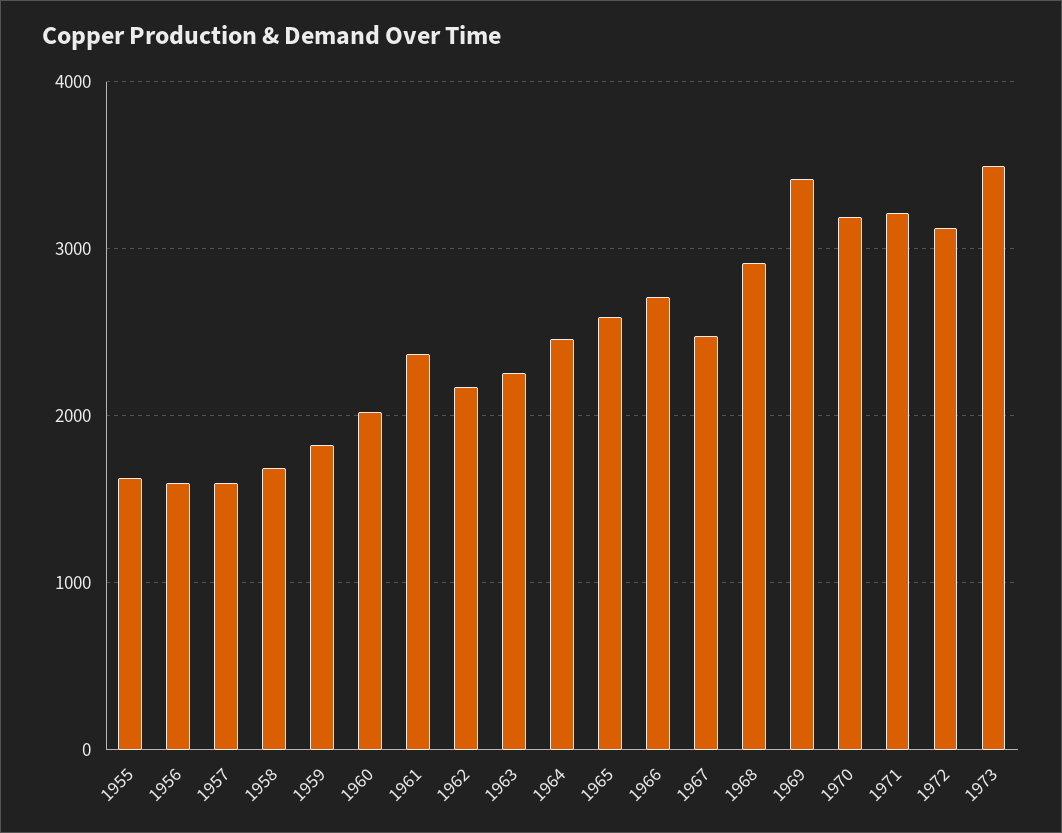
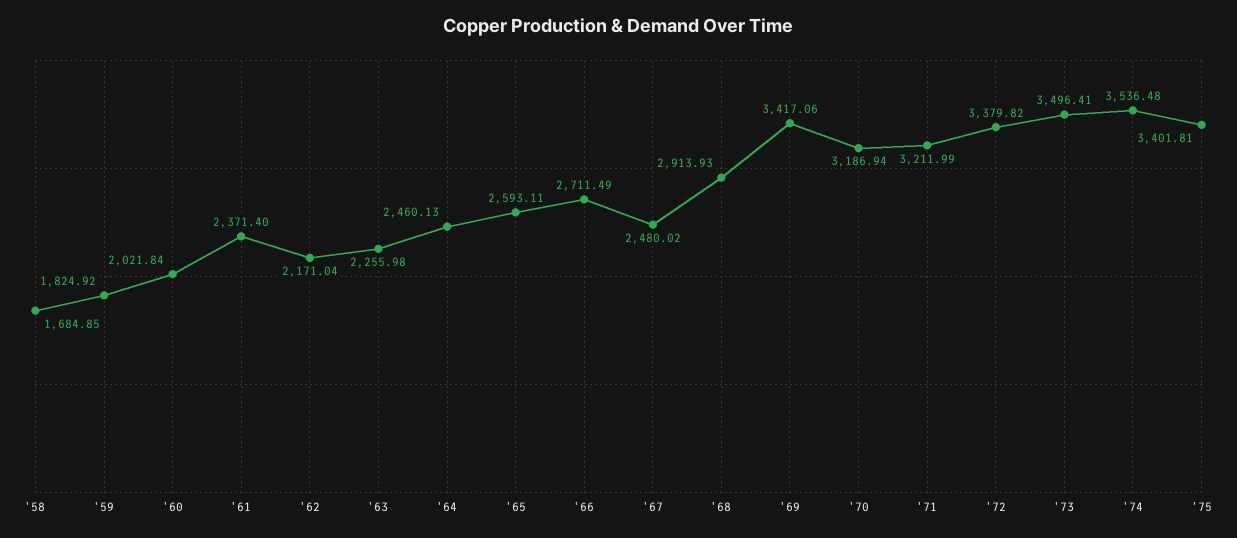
1955: 1600 -> none
1956: 1600 -> none
1957: 1600 -> none
1972: 3100 -> 3379.82
'74: none -> 3536.48
'75: none -> 3401.81

